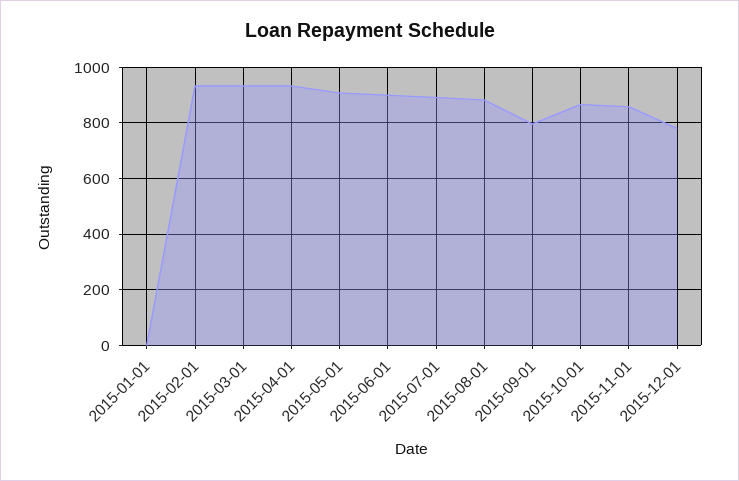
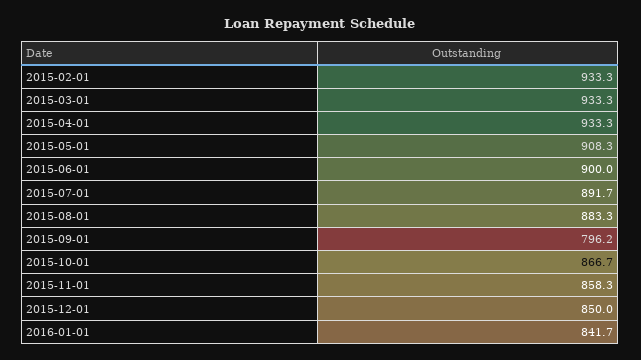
2015-01-01: 0 -> none
2015-12-01: 775 -> 850
2016-01-01: none -> 841.7

